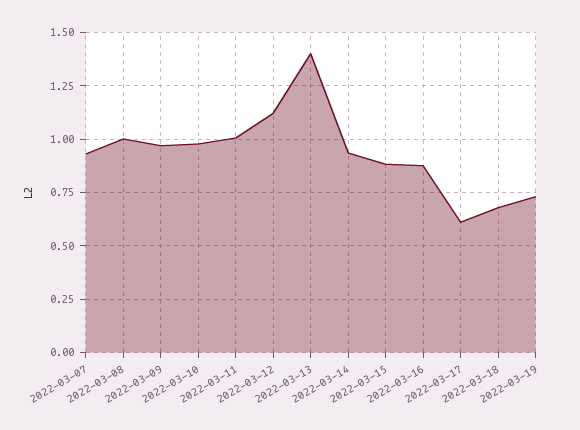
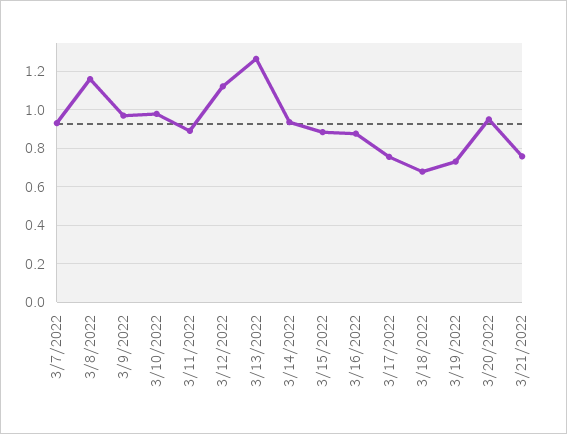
2022-03-08: 1 -> 1.15
2022-03-11: 1 -> 0.9
2022-03-13: 1.4 -> 1.25
2022-03-17: 0.6 -> 0.75
3/20/2022: none -> 0.95
3/21/2022: none -> 0.75

